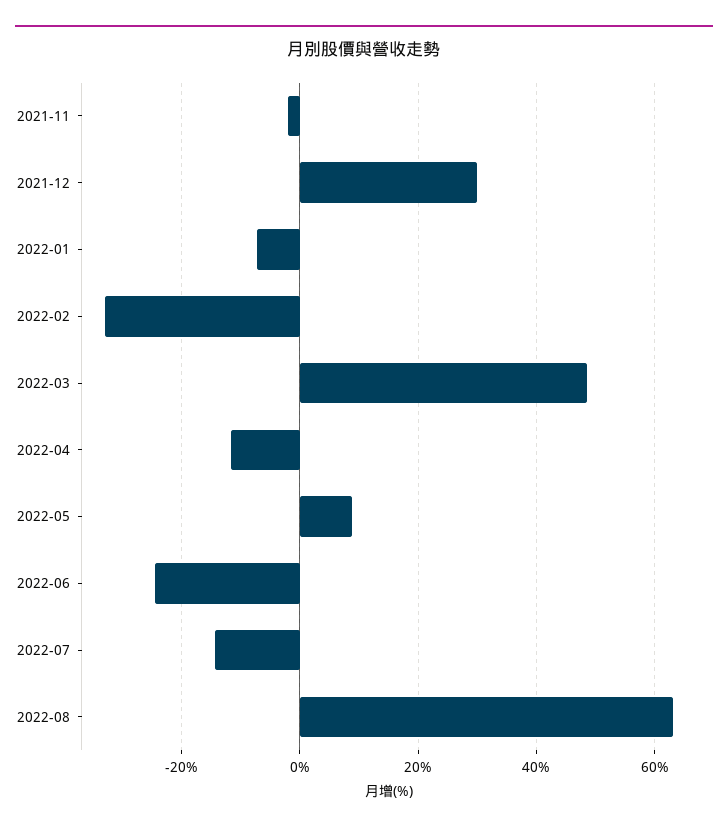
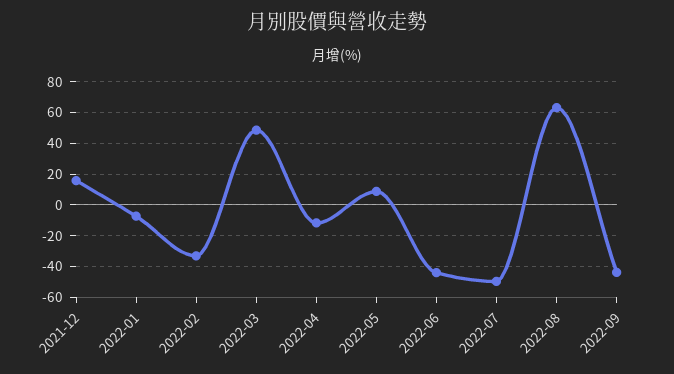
2021-11: -2 -> none
2021-12: 30 -> 15
2022-06: -24 -> -45
2022-07: -14 -> -50
2022-09: none -> -45

